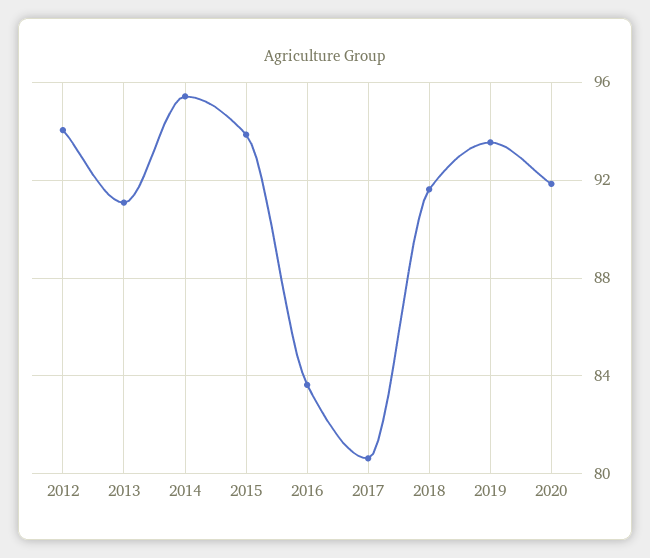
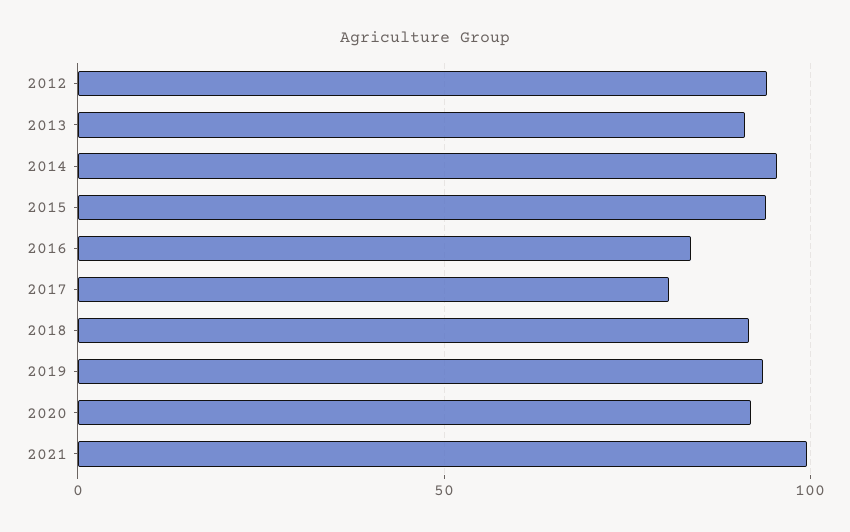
2021: none -> 100

